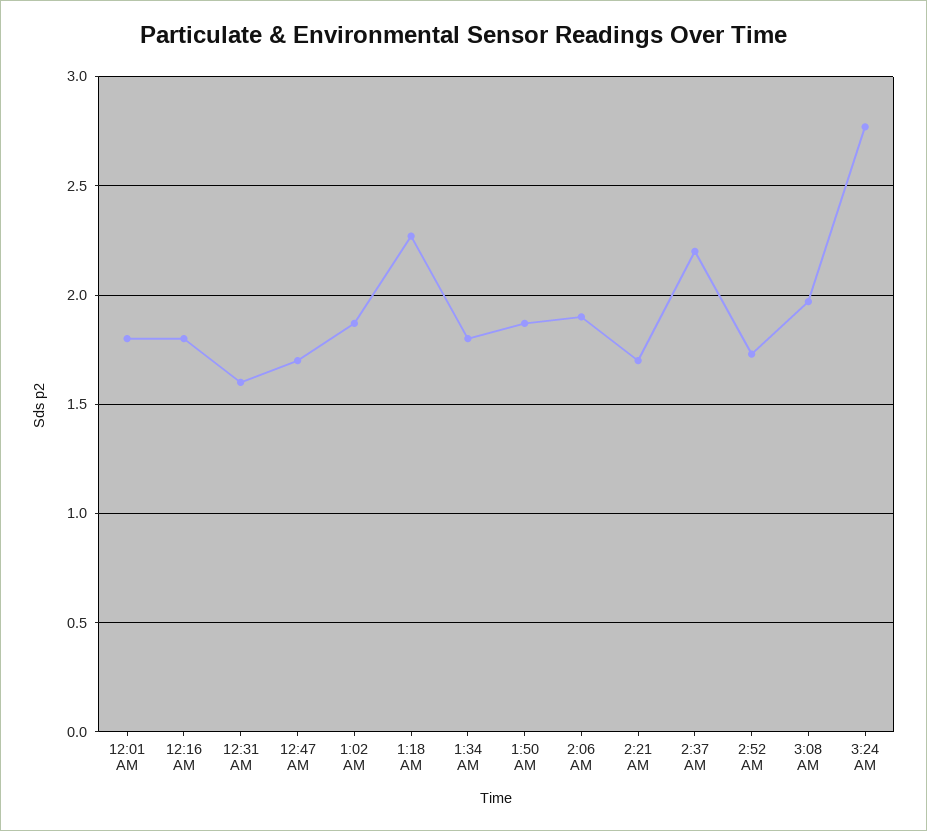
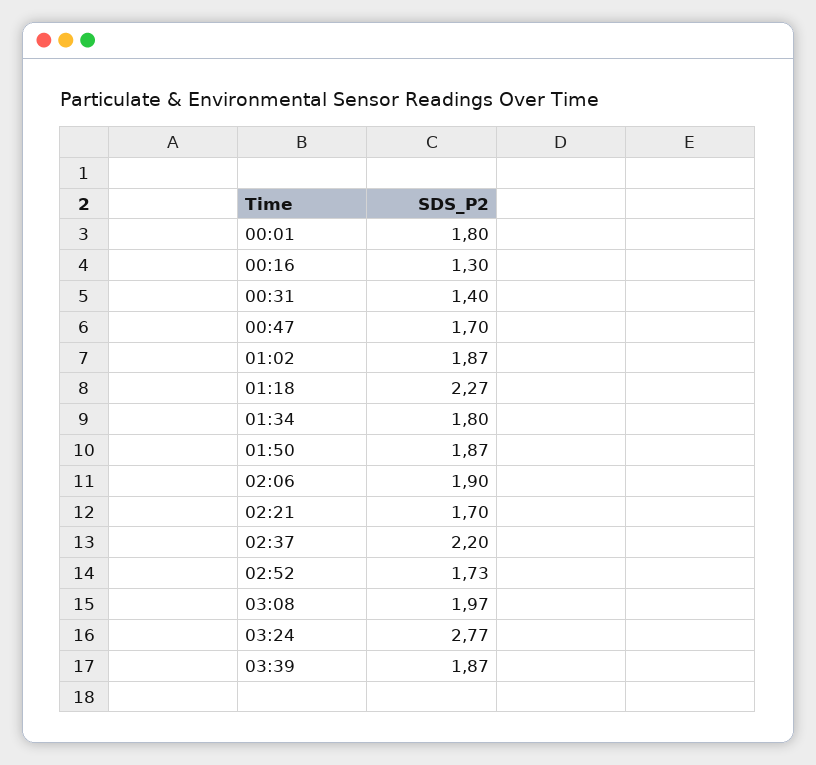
12:16 AM: 1.8 -> 1.3
12:31 AM: 1.6 -> 1.4
03:39: none -> 1.87

